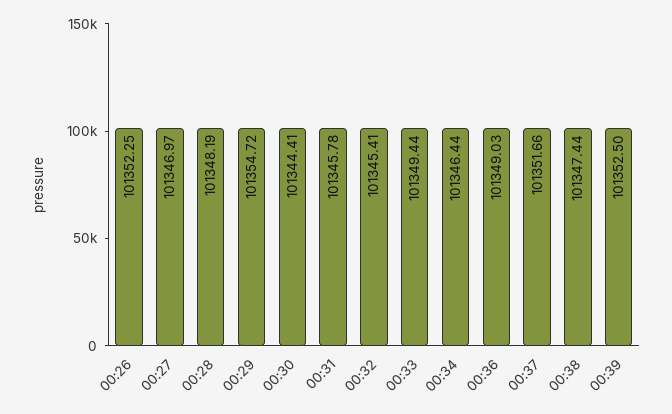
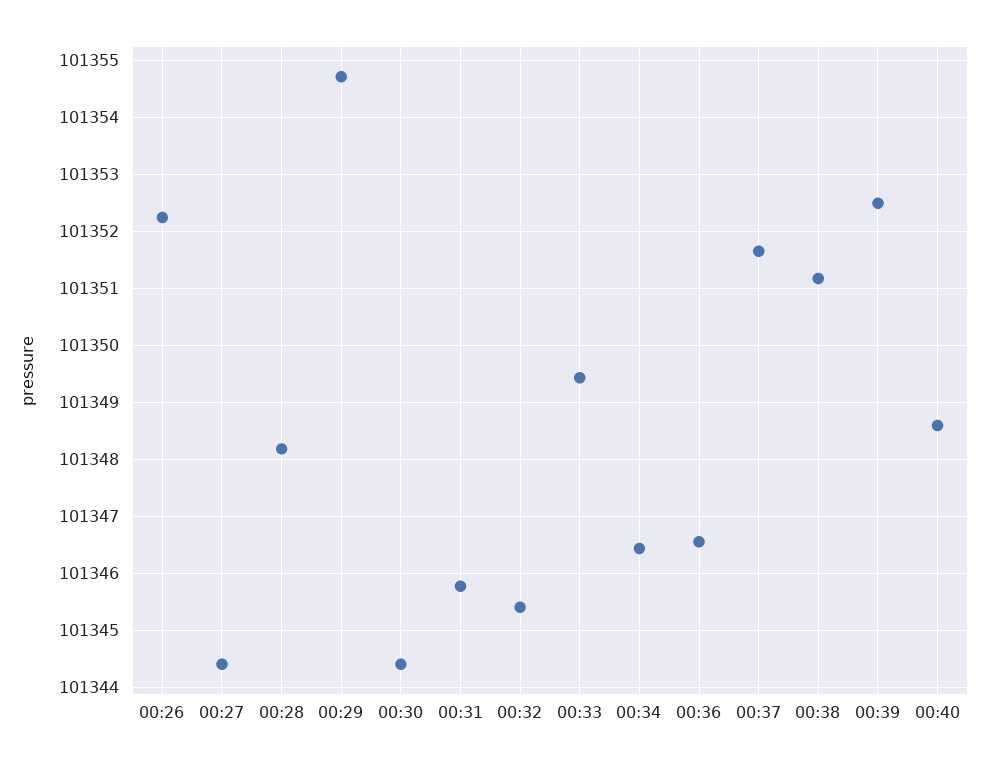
00:27: 101346.97 -> 101344.4
00:36: 101349.03 -> 101346.6
00:38: 101347.44 -> 101351.2
00:40: none -> 101348.6

